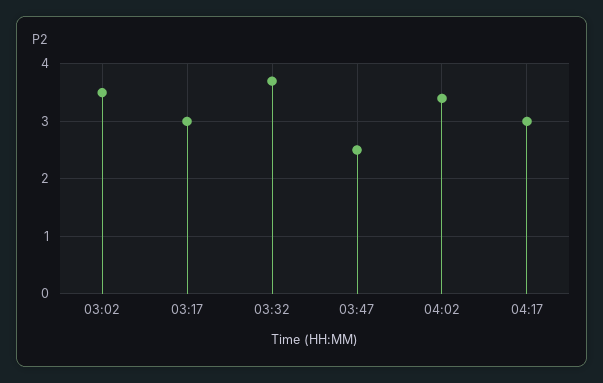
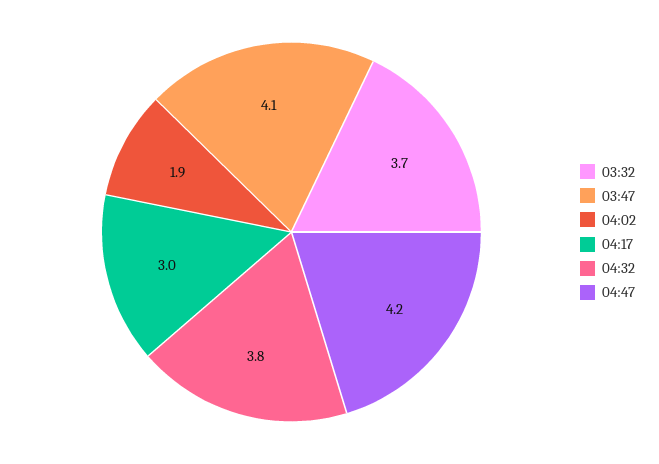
03:02: 3.5 -> none
03:17: 3 -> none
03:47: 2.5 -> 4.1
04:02: 3.5 -> 1.9
04:32: none -> 3.8
04:47: none -> 4.2

